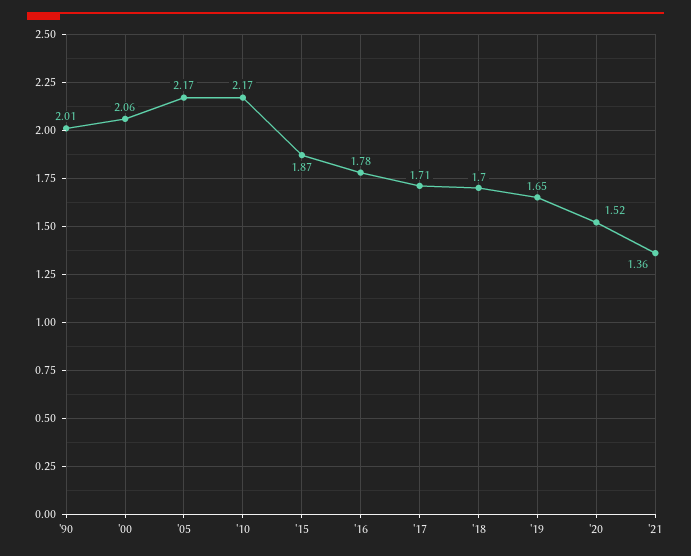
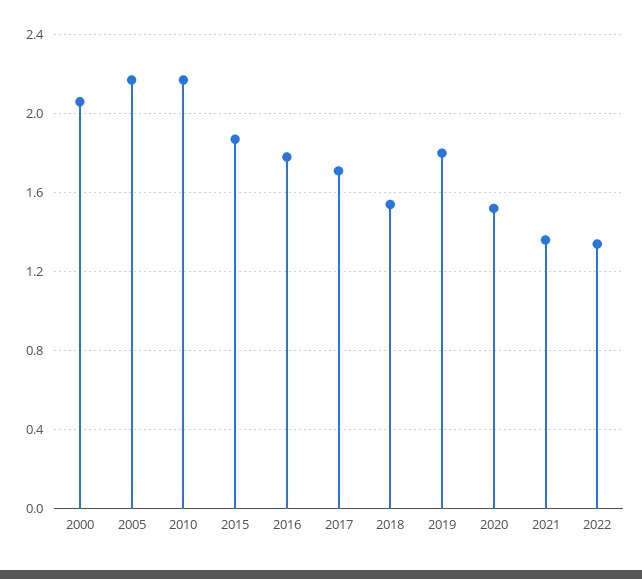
'90: 2.01 -> none
'18: 1.7 -> 1.55
'19: 1.65 -> 1.8
2022: none -> 1.35

